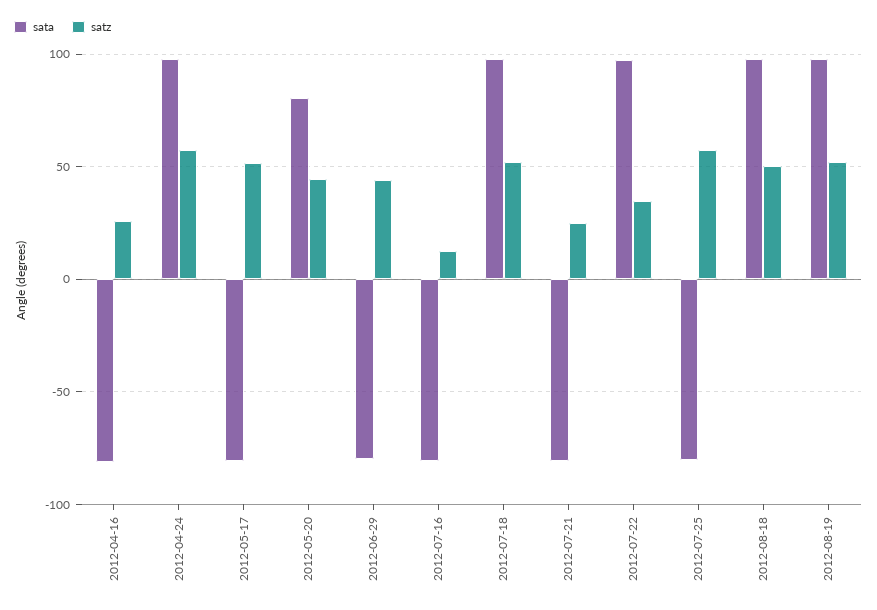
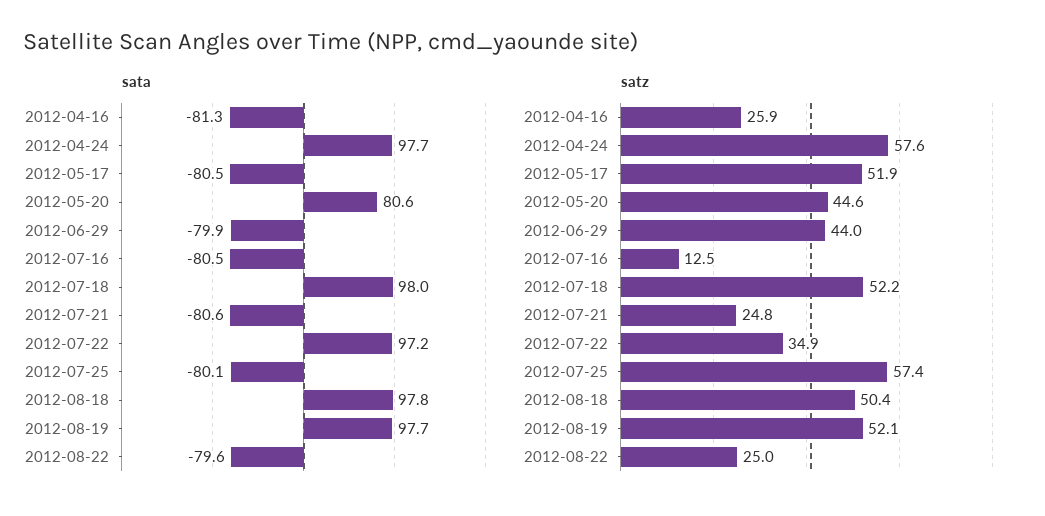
sata, 2012-08-22: none -> -79.6
satz, 2012-08-22: none -> 25

